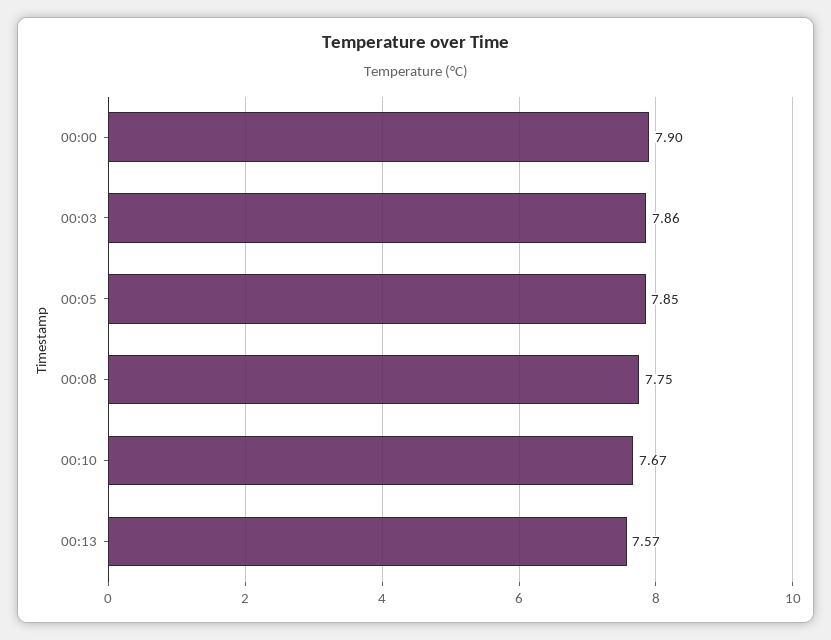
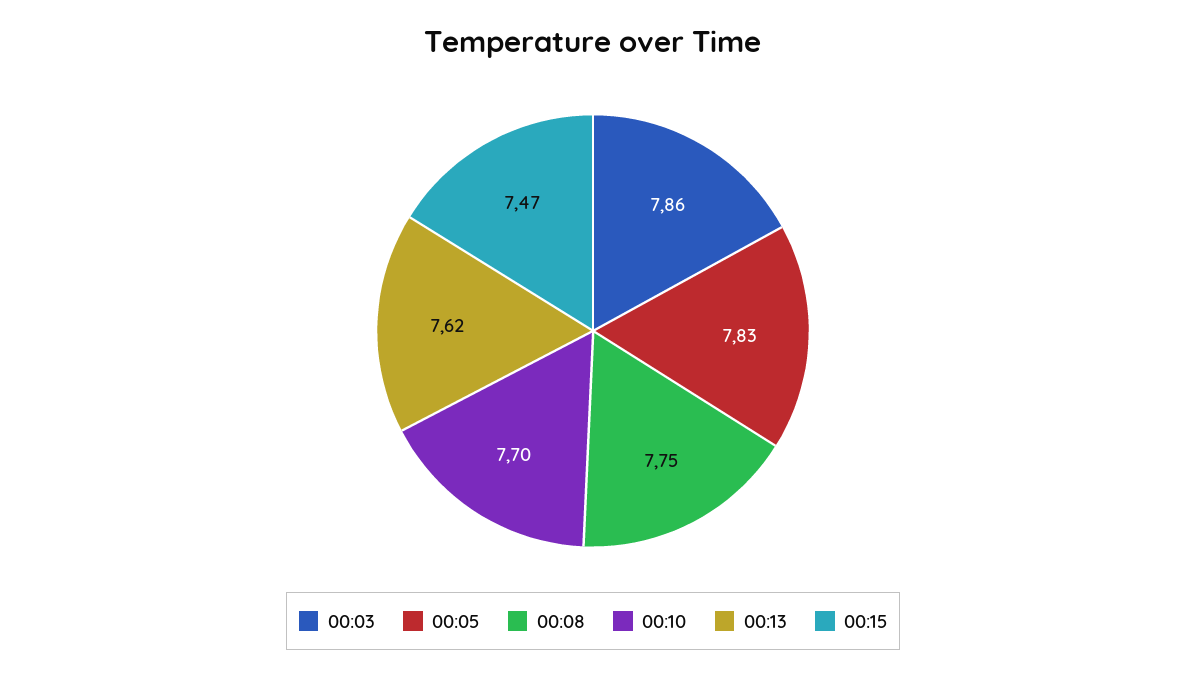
00:00: 7.9 -> none
00:05: 7.85 -> 7.83
00:10: 7.67 -> 7.7
00:13: 7.57 -> 7.62
00:15: none -> 7.47

